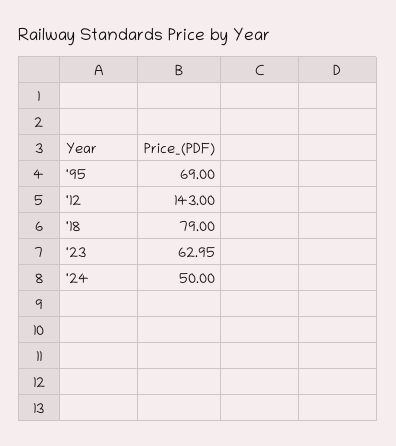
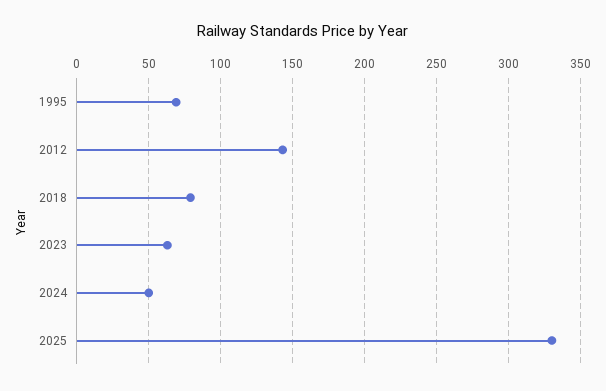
2025: none -> 330

